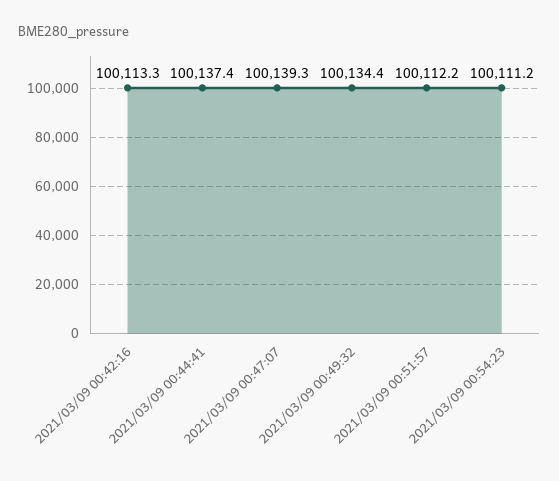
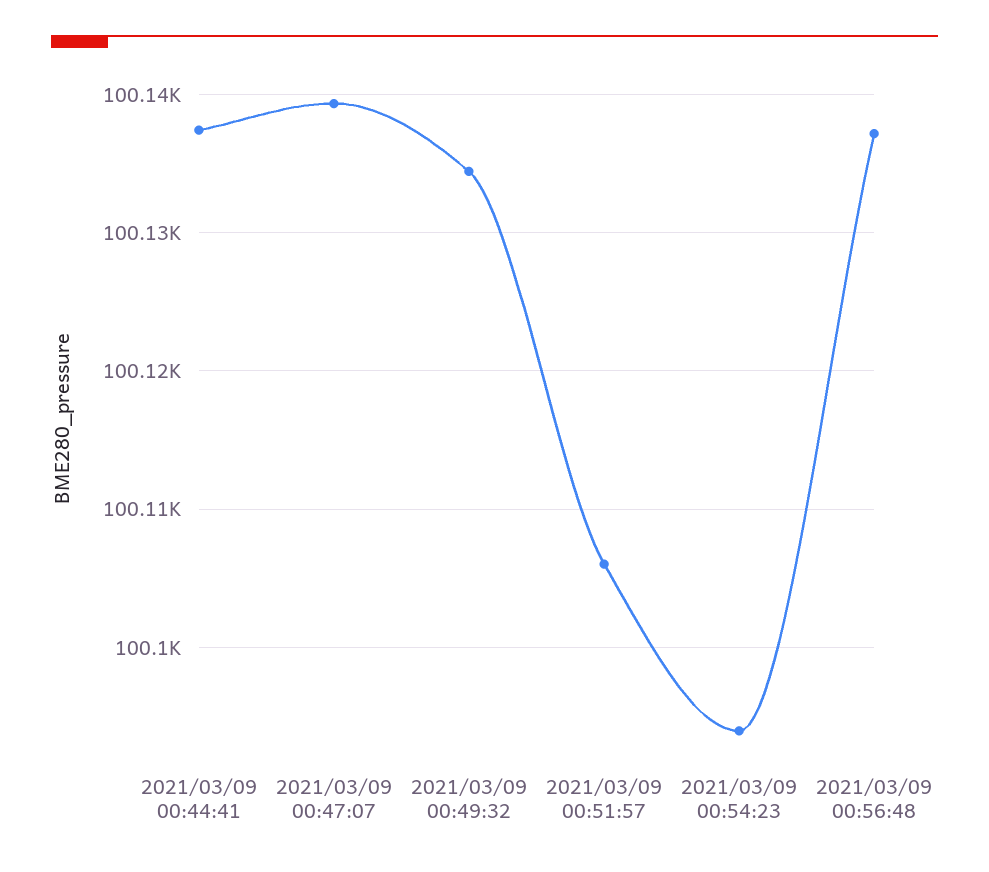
2021/03/09 00:42:16: 100113.3 -> none
2021/03/09 00:51:57: 100112.2 -> 100106
2021/03/09 00:54:23: 100111.2 -> 100094
2021/03/09 00:56:48: none -> 100137

